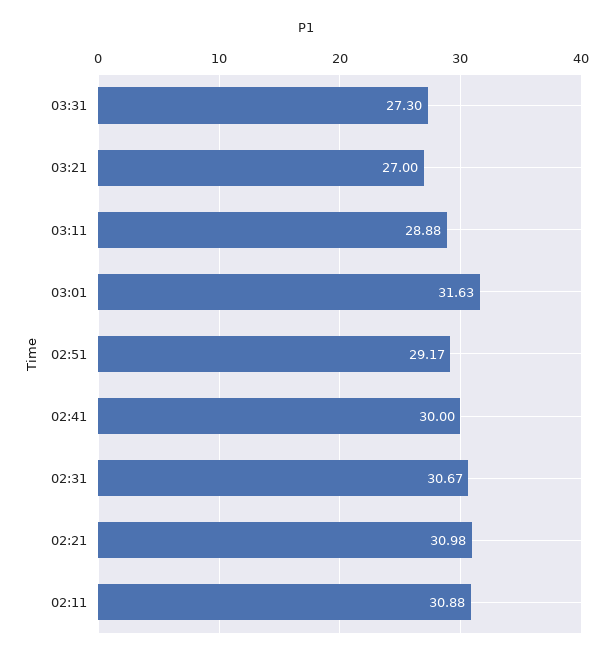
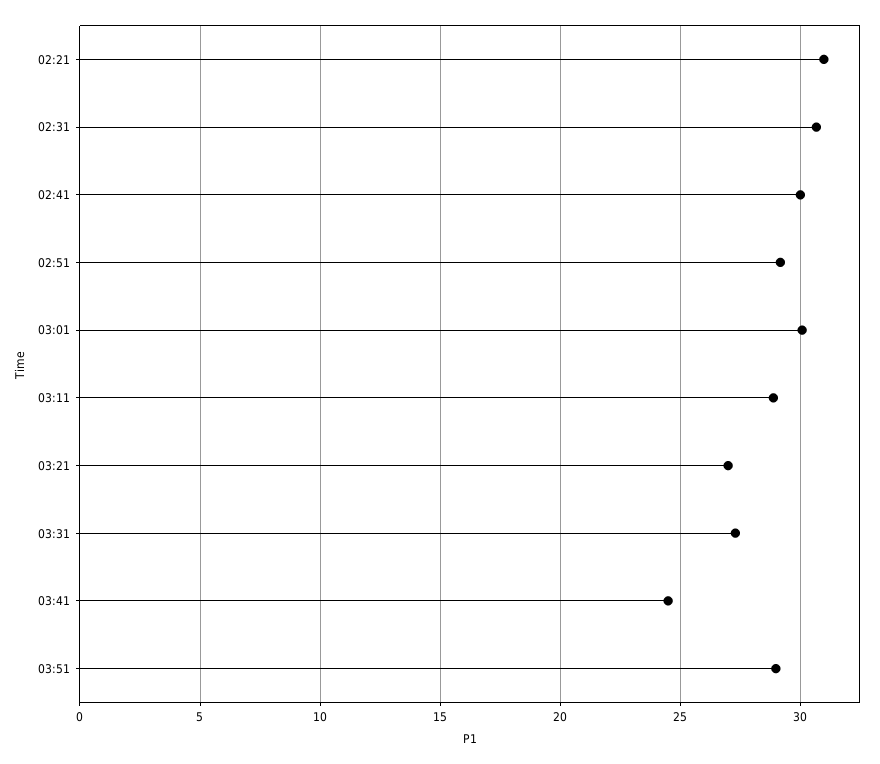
03:01: 31.63 -> 30
02:11: 30.88 -> none
03:41: none -> 24.5
03:51: none -> 29

